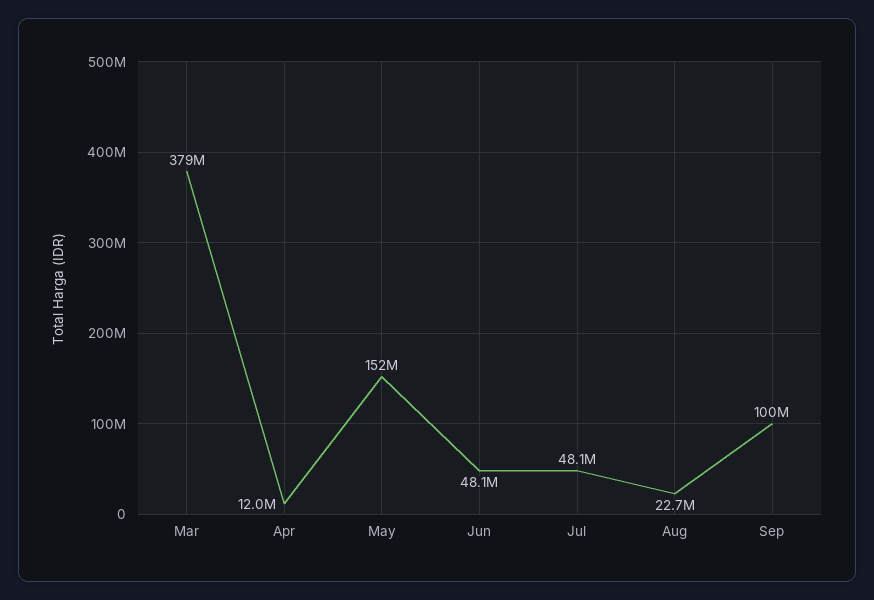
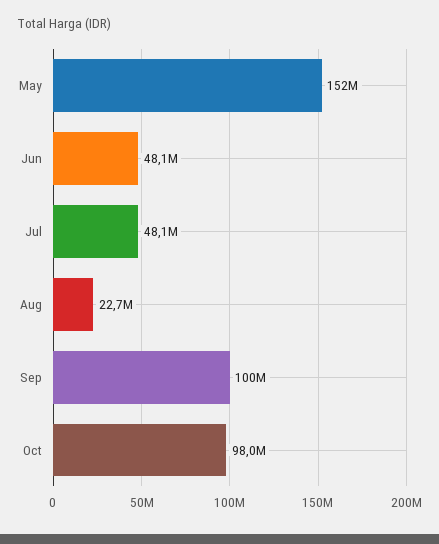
Mar: 379000000 -> none
Apr: 12000000 -> none
Oct: none -> 98000000

